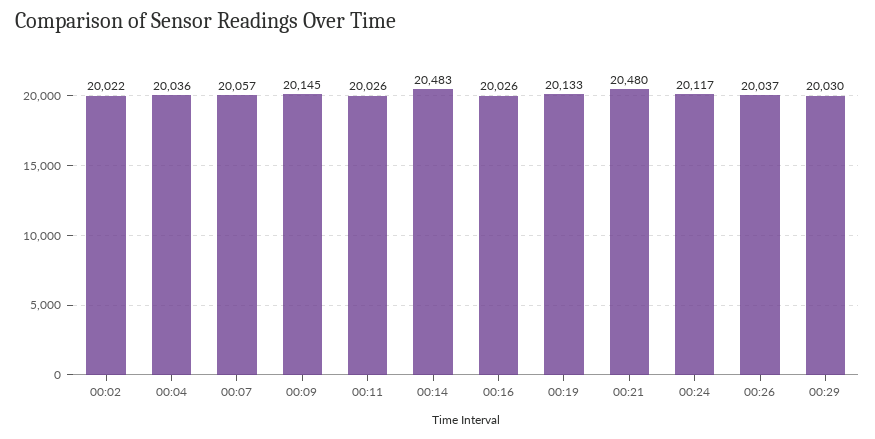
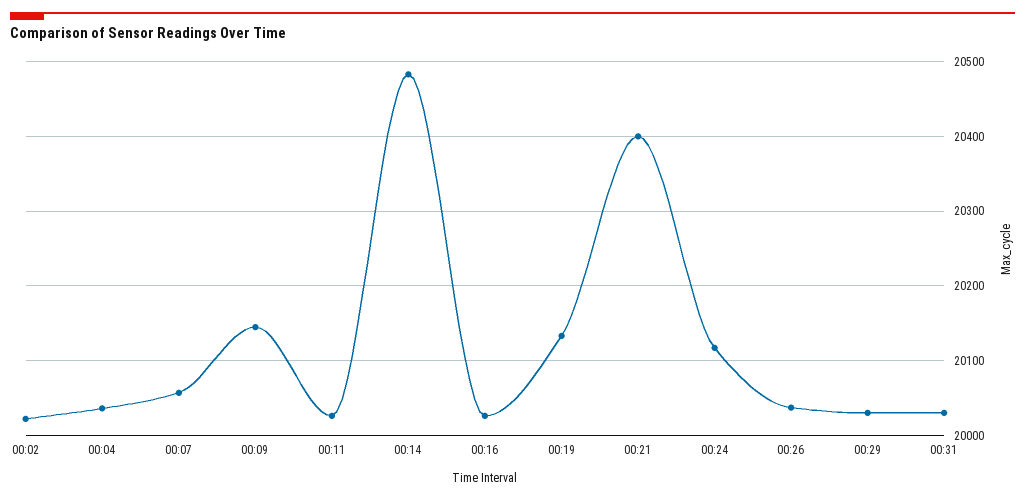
00:21: 20480 -> 20400
00:31: none -> 20030

